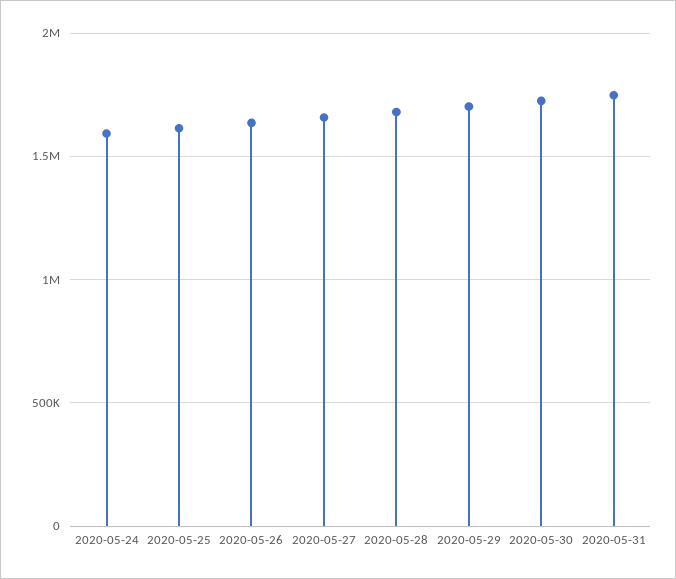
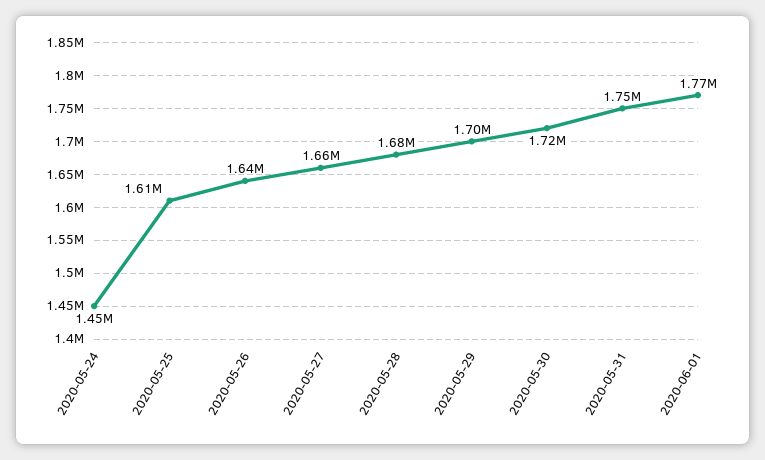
2020-05-24: 1600000 -> 1450000
2020-06-01: none -> 1770000

